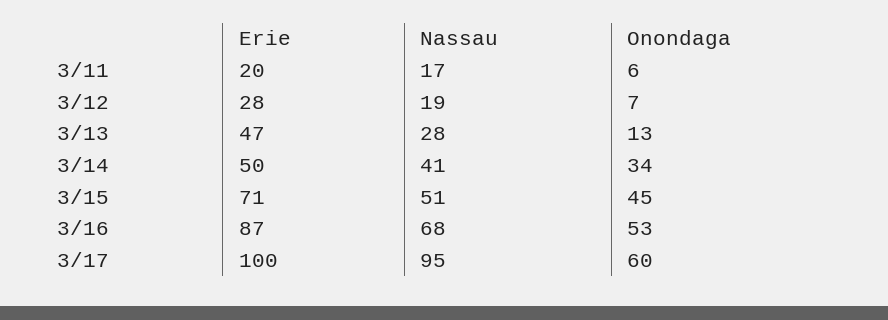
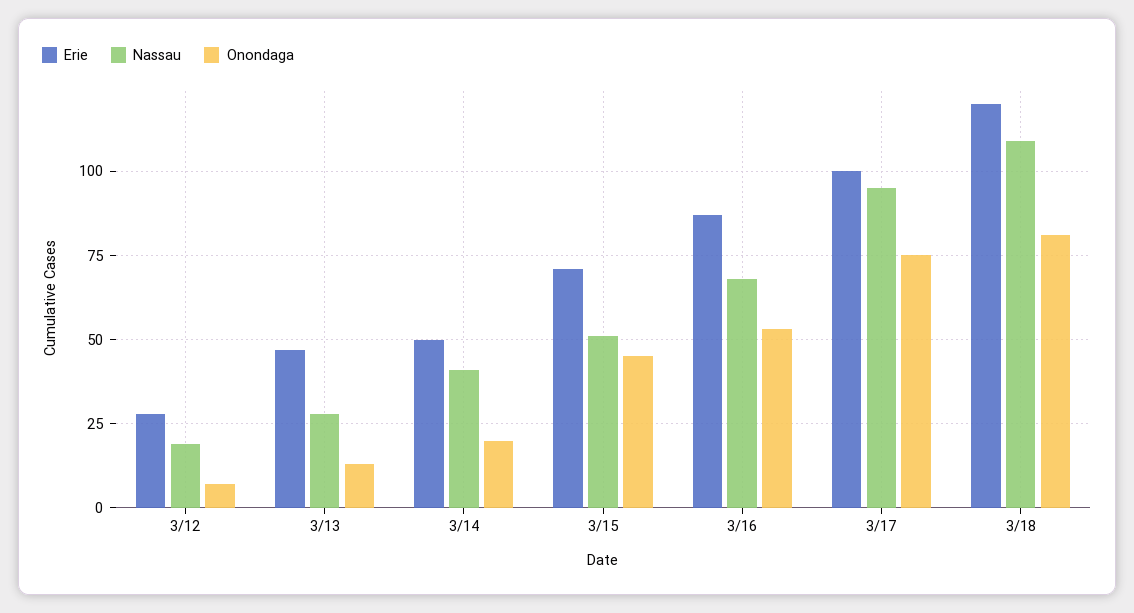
Erie, 3/11: 20 -> none
Nassau, 3/11: 17 -> none
Onondaga, 3/11: 6 -> none
Onondaga, 3/14: 34 -> 20
Onondaga, 3/17: 60 -> 75
Erie, 3/18: none -> 120
Nassau, 3/18: none -> 110
Onondaga, 3/18: none -> 80

